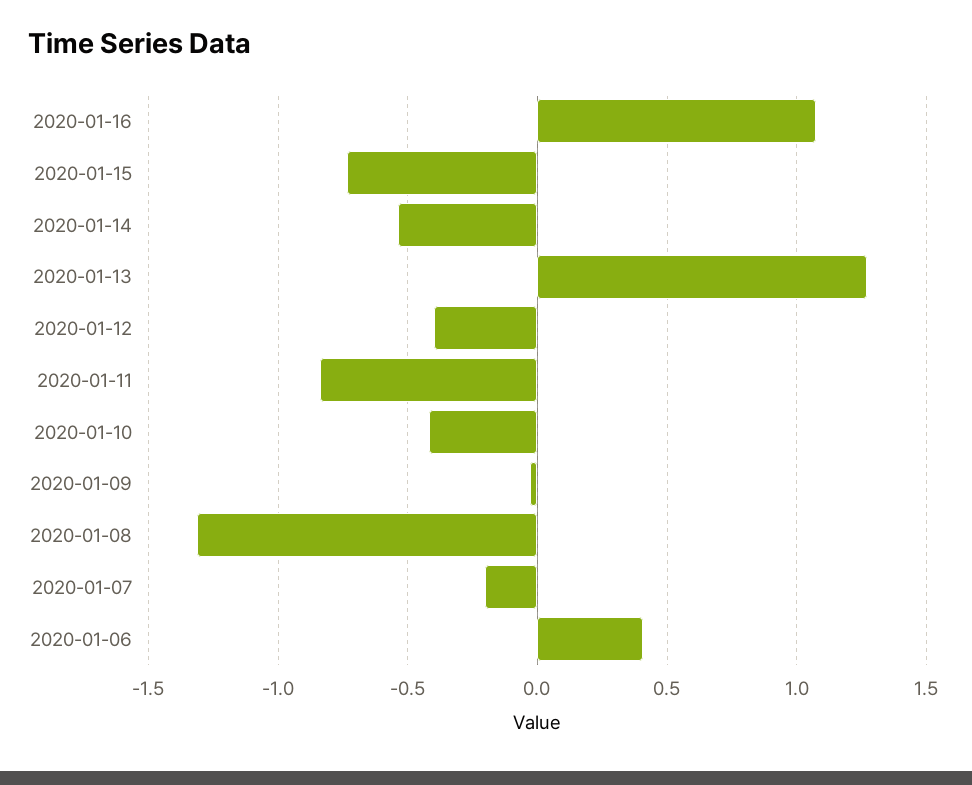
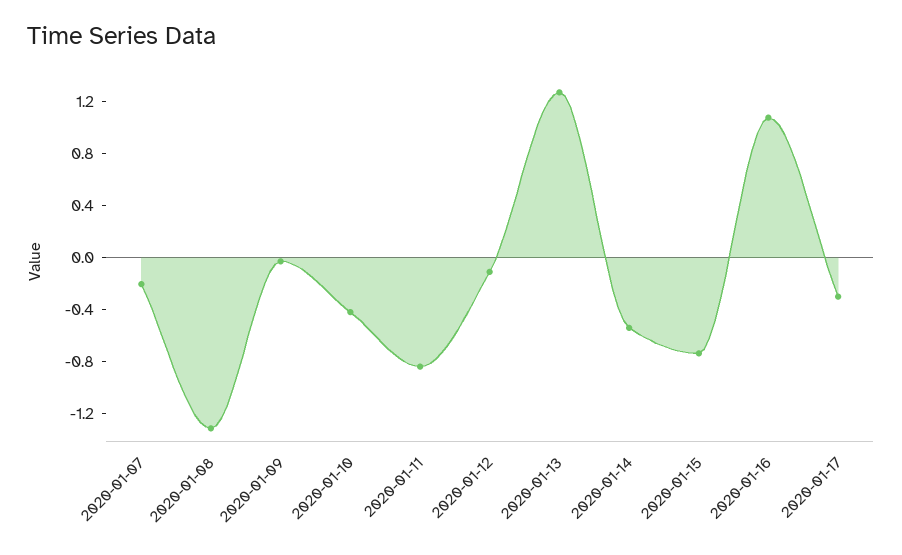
2020-01-12: -0.4 -> -0.1
2020-01-06: 0.4 -> none
2020-01-17: none -> -0.3

